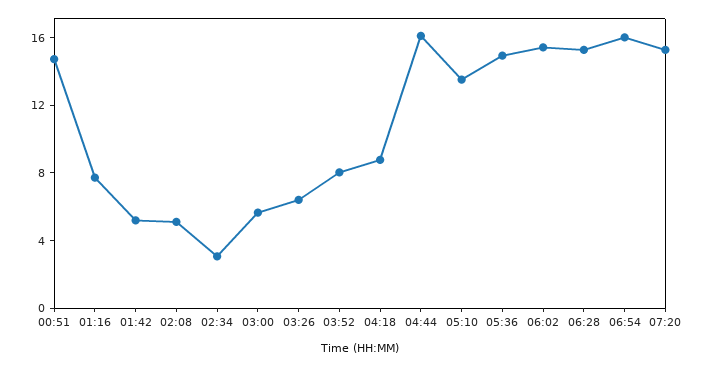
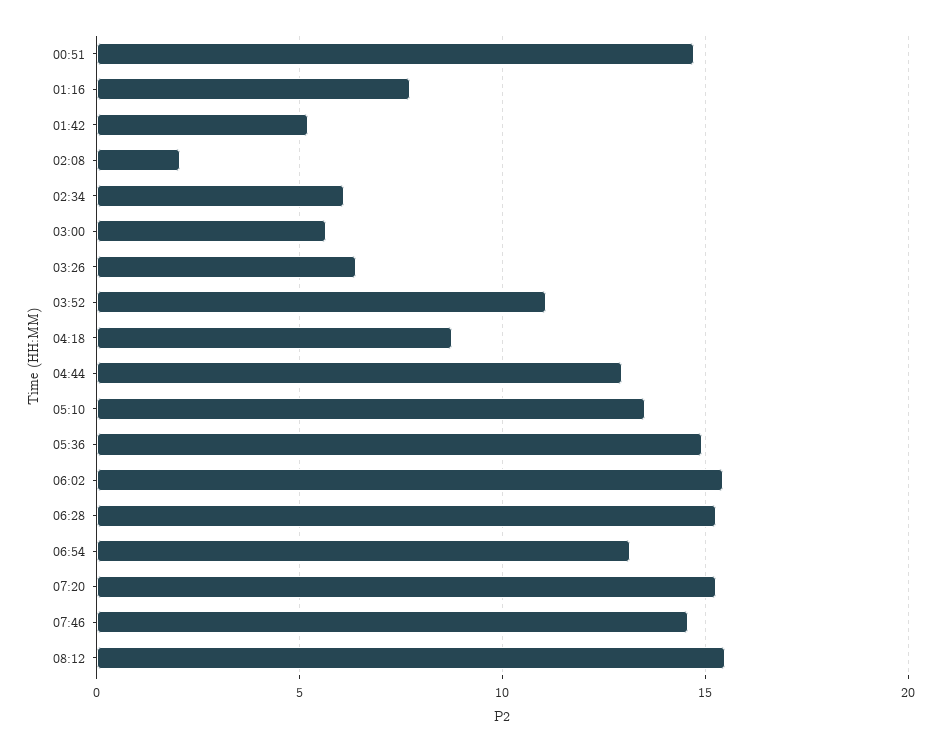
02:08: 5 -> 2
02:34: 3 -> 6
03:52: 8 -> 11
04:44: 16 -> 13
06:54: 16 -> 13
07:46: none -> 14.5
08:12: none -> 15.5

